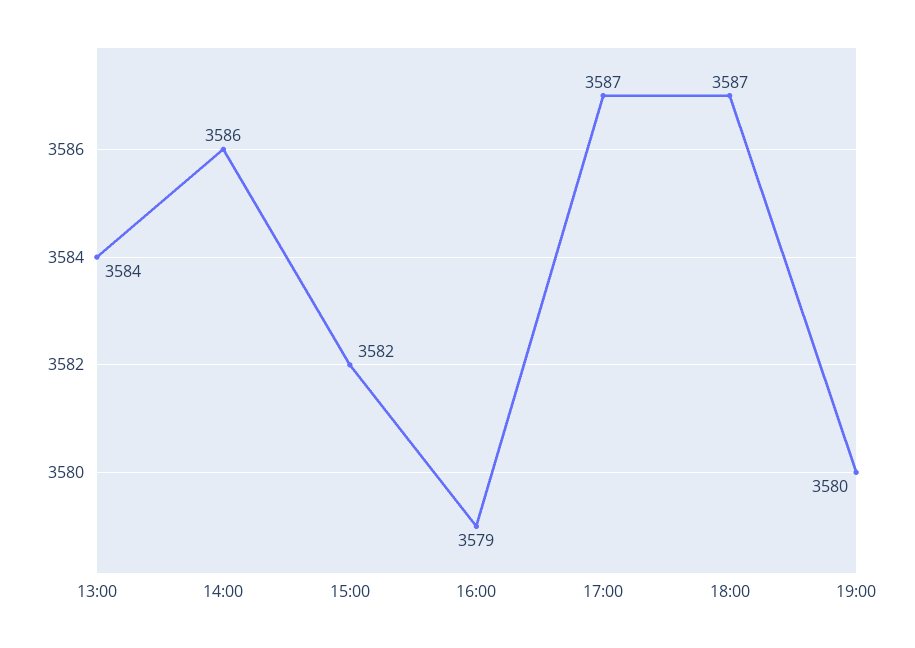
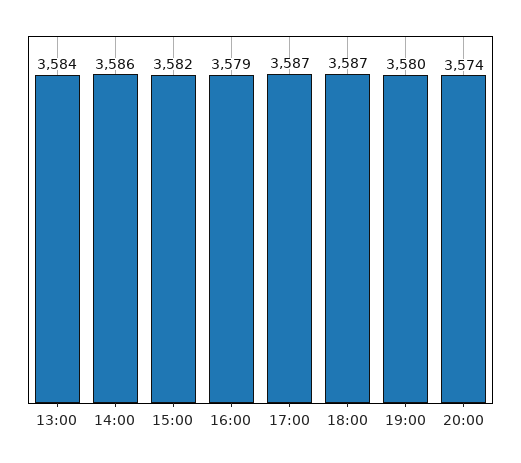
20:00: none -> 3574

